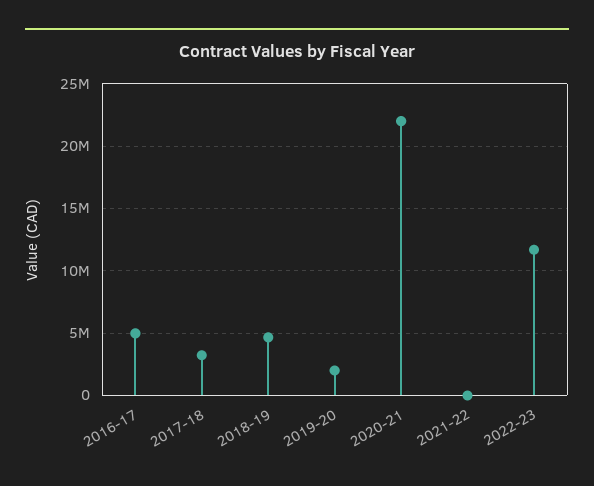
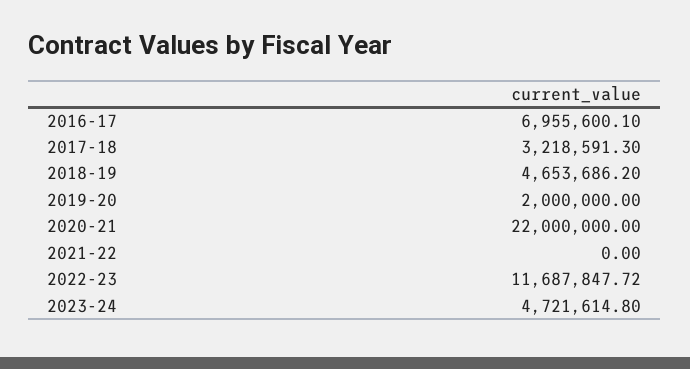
2016-17: 5000000 -> 6955600.1
2023-24: none -> 4721614.8

